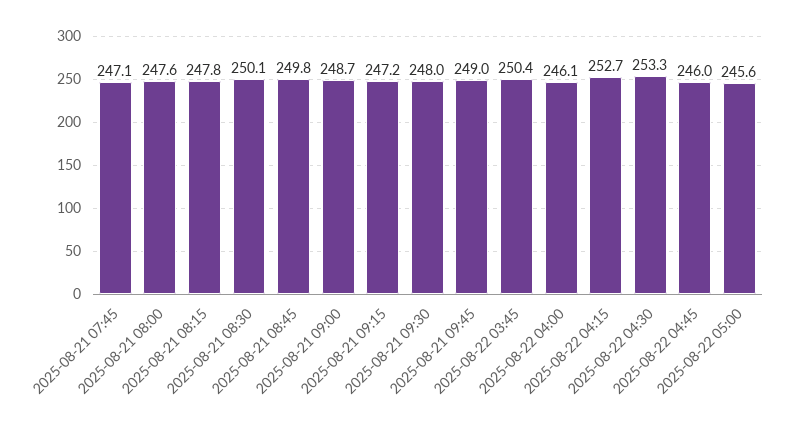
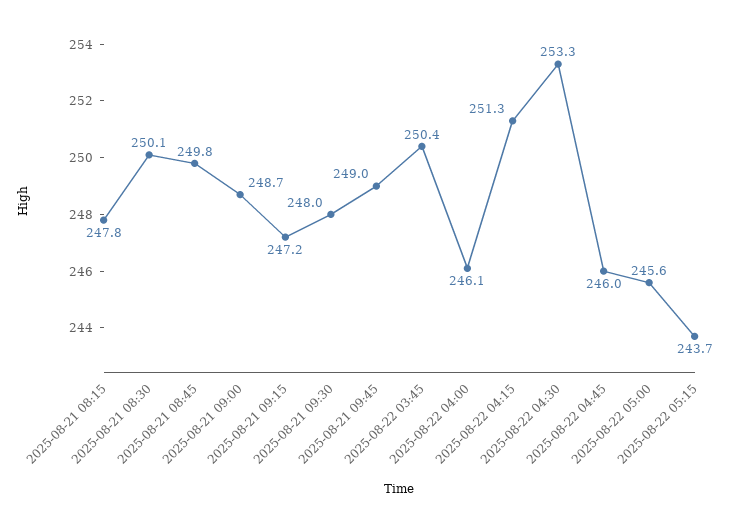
2025-08-21 07:45: 247.1 -> none
2025-08-21 08:00: 247.6 -> none
2025-08-22 04:15: 252.7 -> 251.3
2025-08-22 05:15: none -> 243.7

